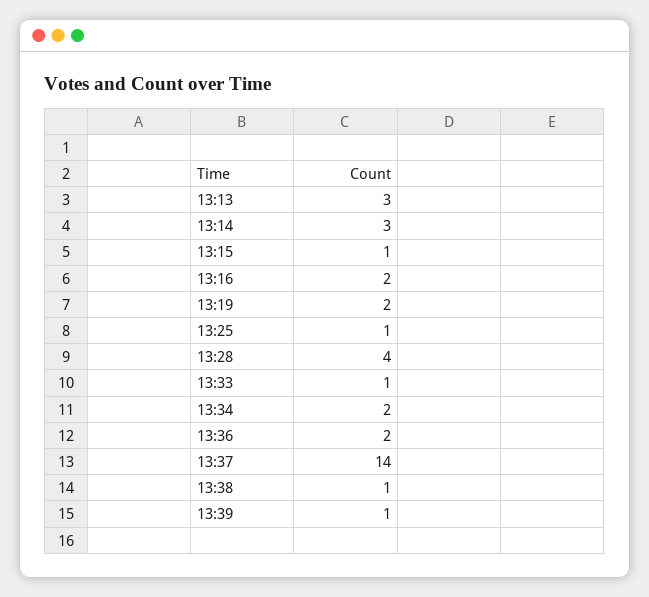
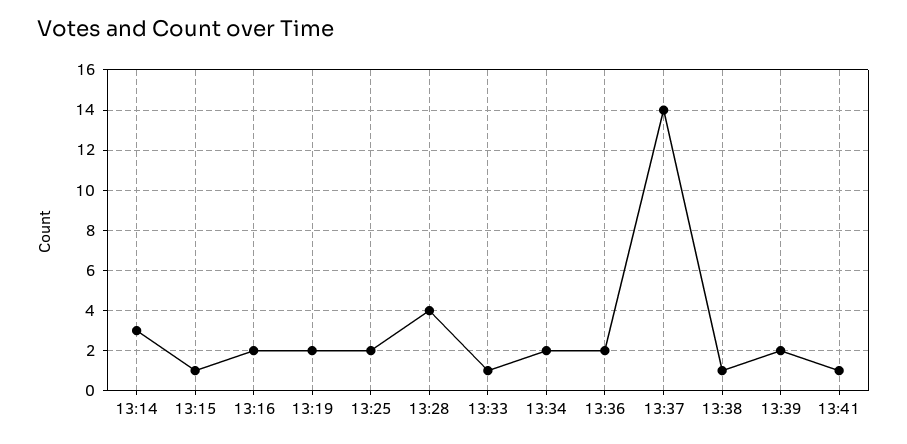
13:13: 3 -> none
13:25: 1 -> 2
13:39: 1 -> 2
13:41: none -> 1

